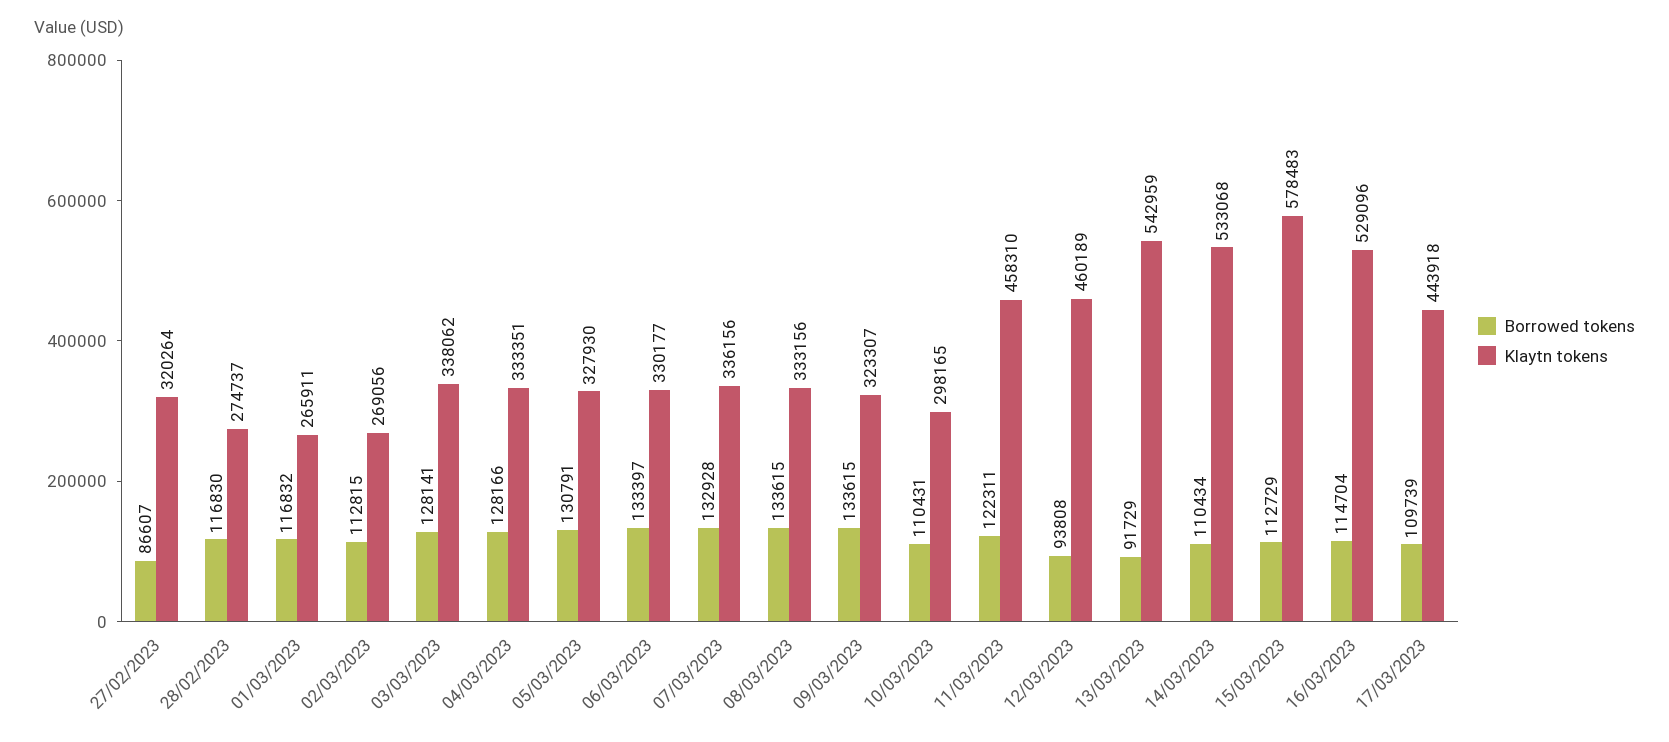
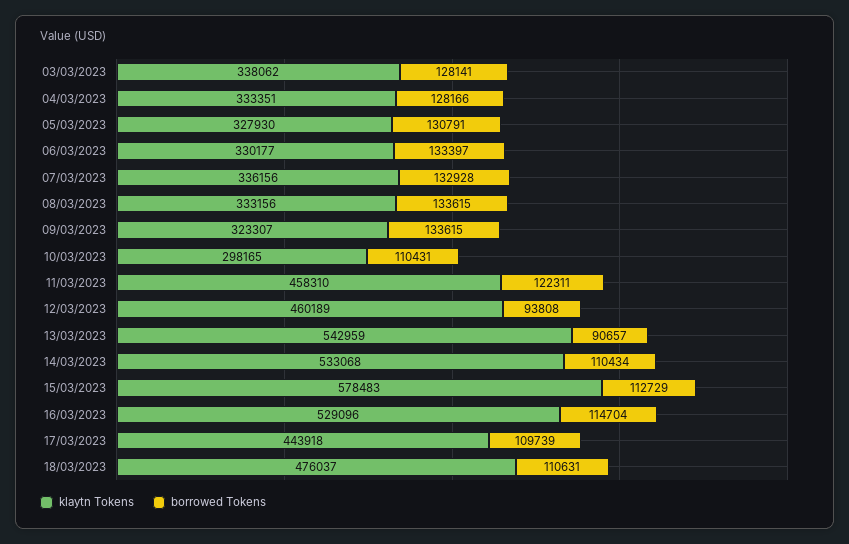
Borrowed tokens, 27/02/2023: 86607 -> none
Klaytn tokens, 27/02/2023: 320264 -> none
Borrowed tokens, 28/02/2023: 116830 -> none
Klaytn tokens, 28/02/2023: 274737 -> none
Borrowed tokens, 01/03/2023: 116832 -> none
Klaytn tokens, 01/03/2023: 265911 -> none
Borrowed tokens, 02/03/2023: 112815 -> none
Klaytn tokens, 02/03/2023: 269056 -> none
Borrowed tokens, 13/03/2023: 91729 -> 90657
Klaytn tokens, 18/03/2023: none -> 476037
Borrowed tokens, 18/03/2023: none -> 110631

